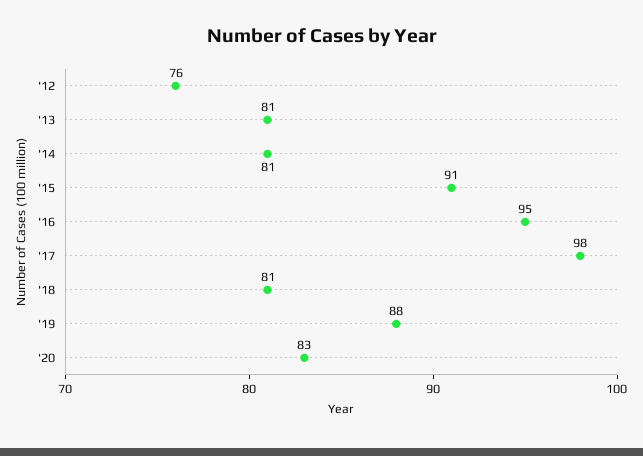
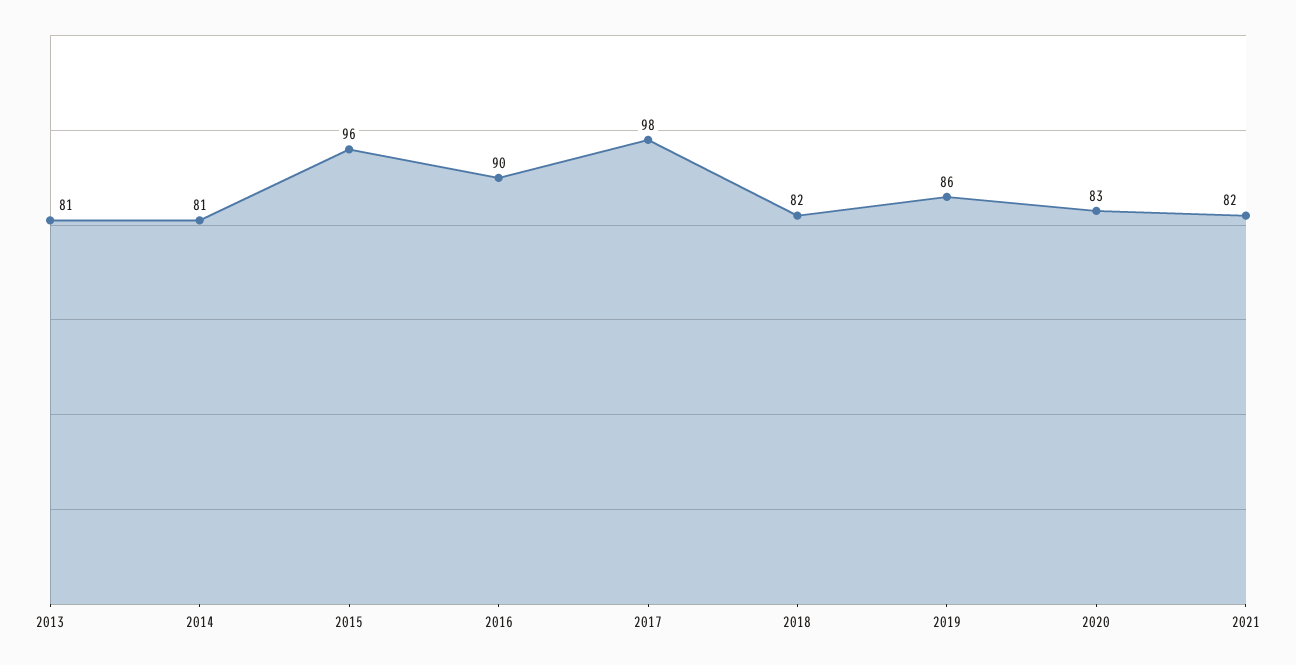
'12: 76 -> none
'15: 91 -> 96
'16: 95 -> 90
'18: 81 -> 82
'19: 88 -> 86
2021: none -> 82

